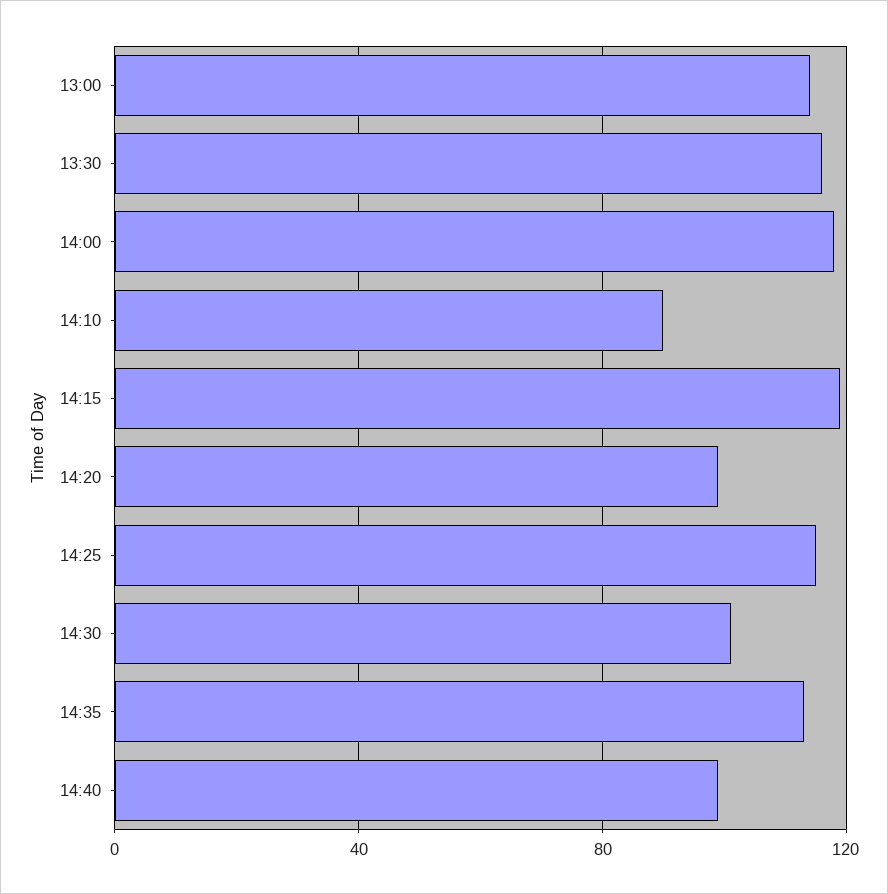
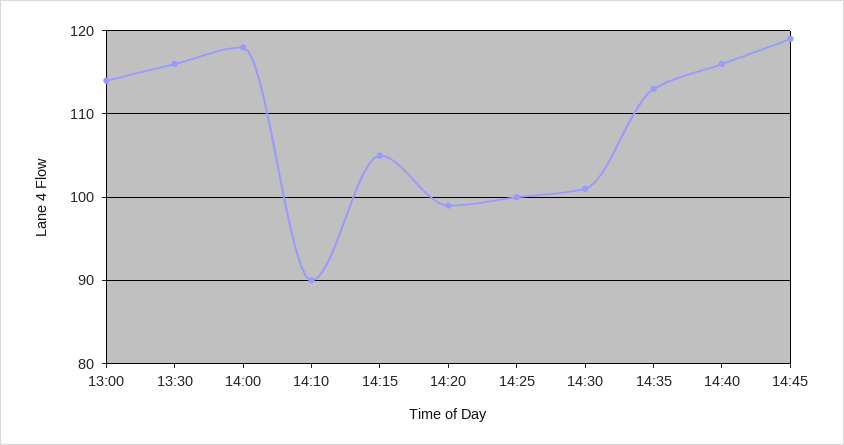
14:15: 120 -> 105
14:25: 115 -> 100
14:40: 100 -> 116
14:45: none -> 119

